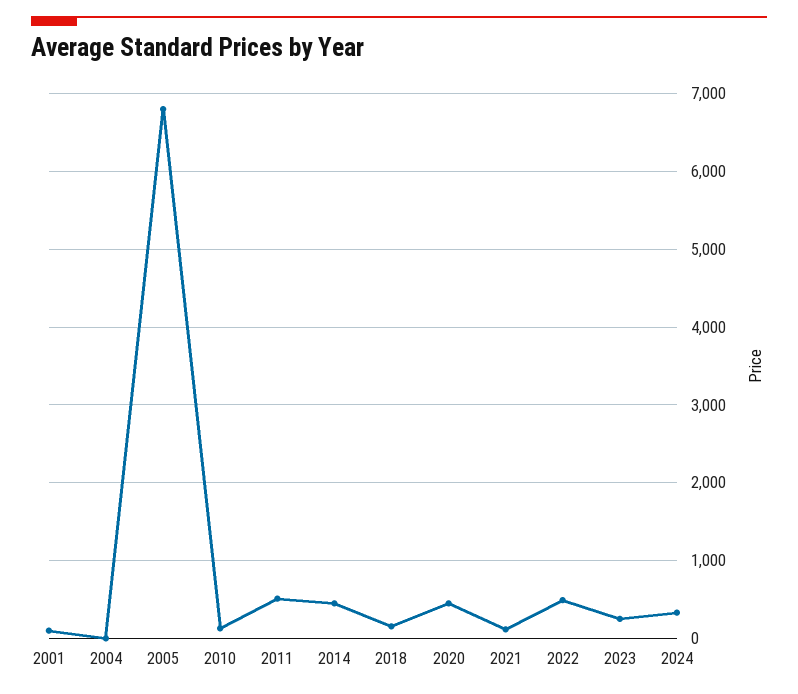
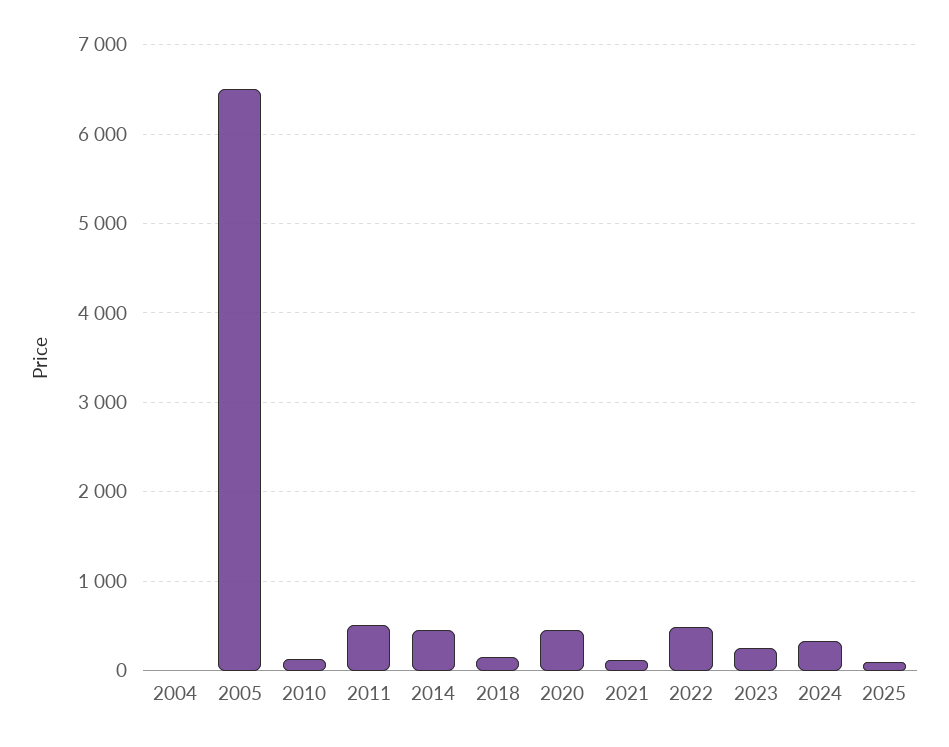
2001: 100 -> none
2005: 6800 -> 6500
2025: none -> 100

